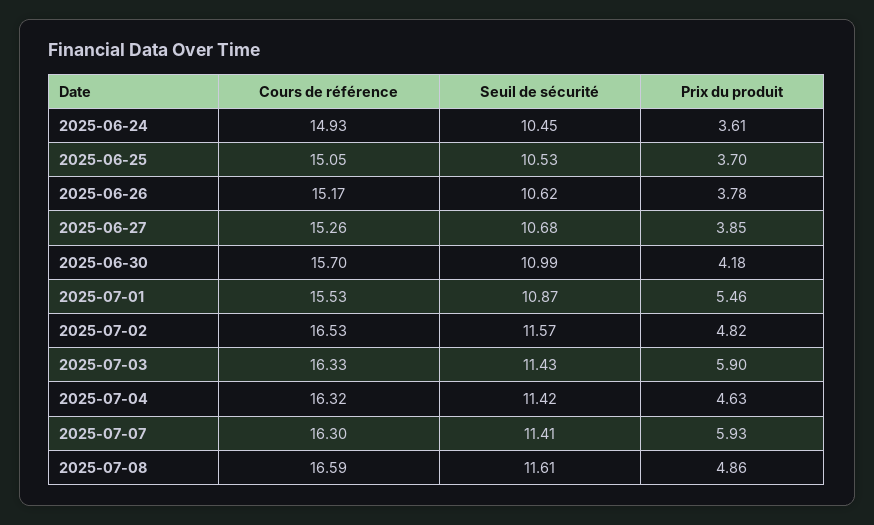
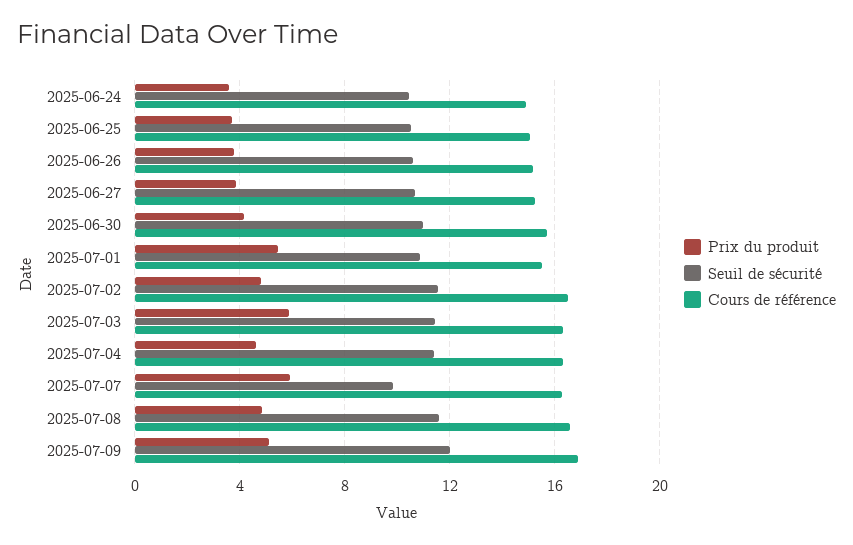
Seuil de sécurité, 2025-07-07: 11.41 -> 10
Prix du produit, 2025-07-09: none -> 5
Seuil de sécurité, 2025-07-09: none -> 12
Cours de référence, 2025-07-09: none -> 17

